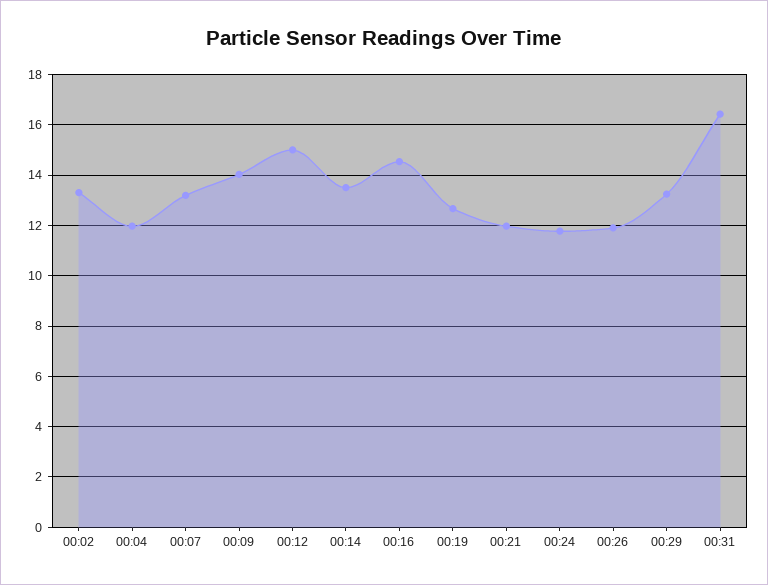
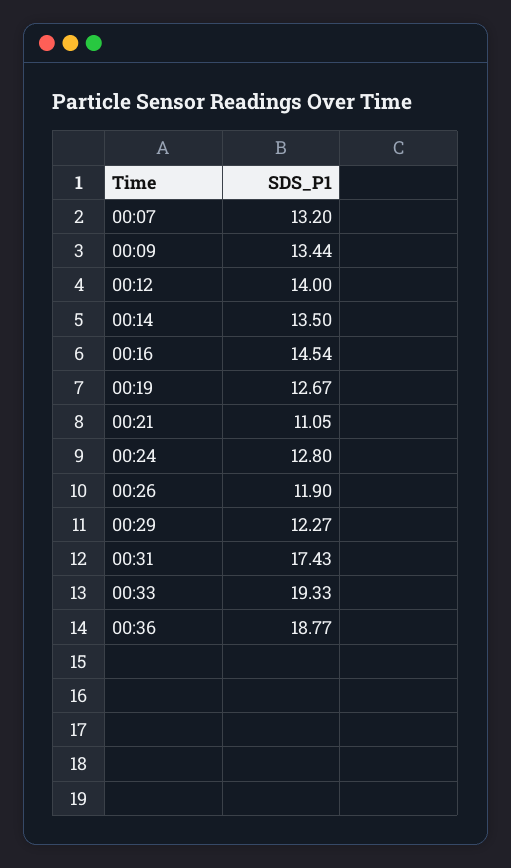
00:02: 13.25 -> none
00:04: 12 -> none
00:09: 14 -> 13.44
00:12: 15 -> 14
00:21: 12 -> 11.05
00:24: 11.75 -> 12.8
00:29: 13.25 -> 12.27
00:31: 16.5 -> 17.43
00:33: none -> 19.33
00:36: none -> 18.77

